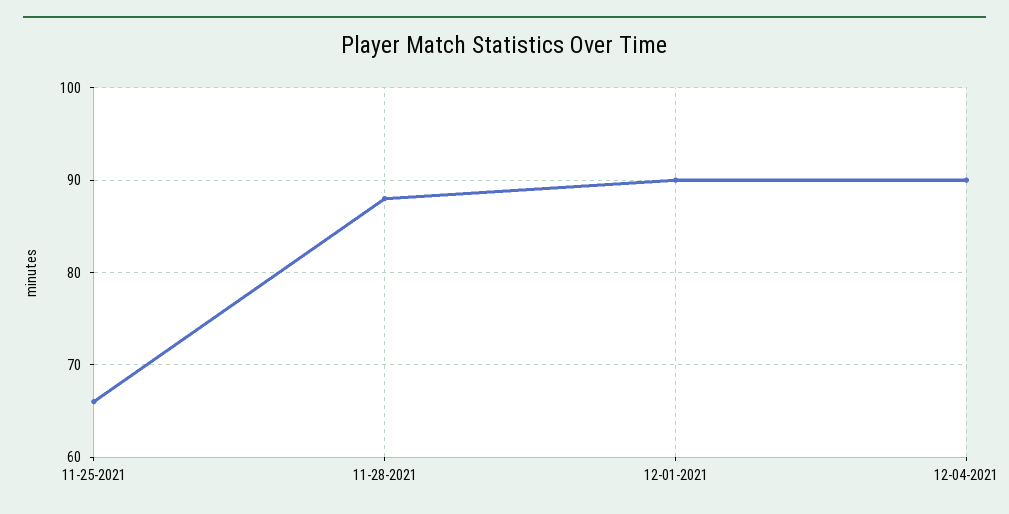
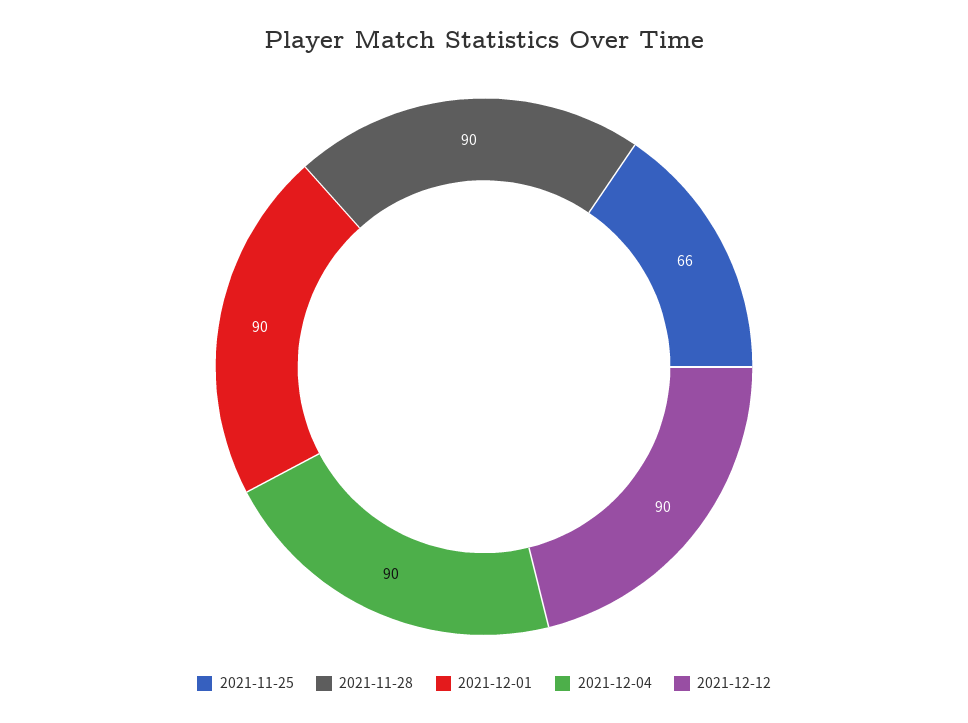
11-28-2021: 88 -> 90
2021-12-12: none -> 90

